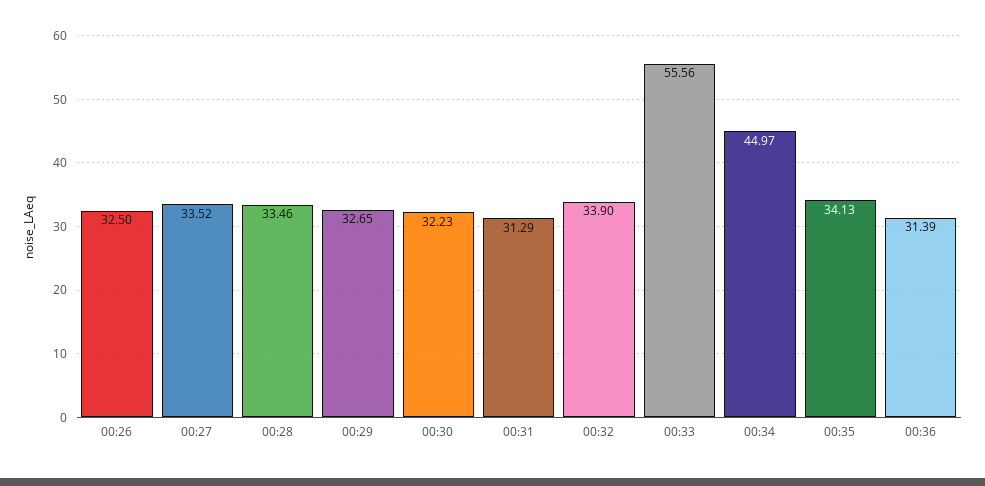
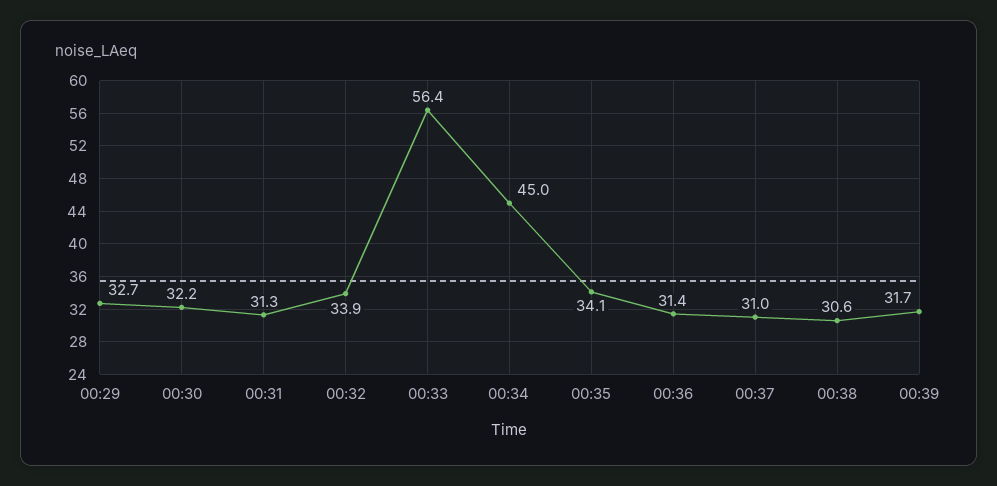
00:26: 32.5 -> none
00:27: 33.52 -> none
00:28: 33.46 -> none
00:33: 55.56 -> 56.4
00:37: none -> 31
00:38: none -> 30.6
00:39: none -> 31.7

